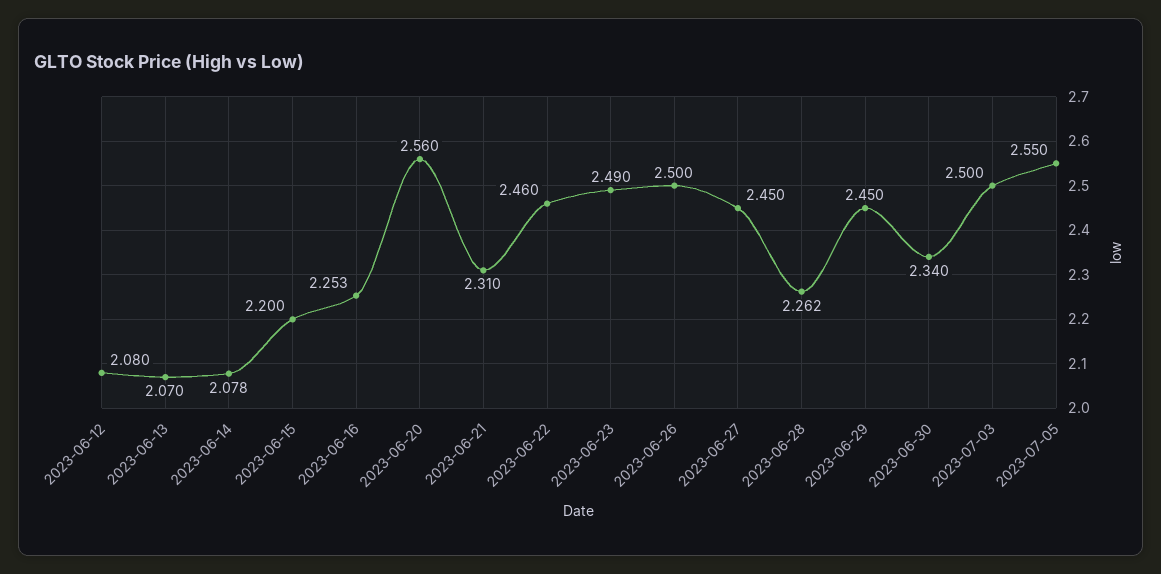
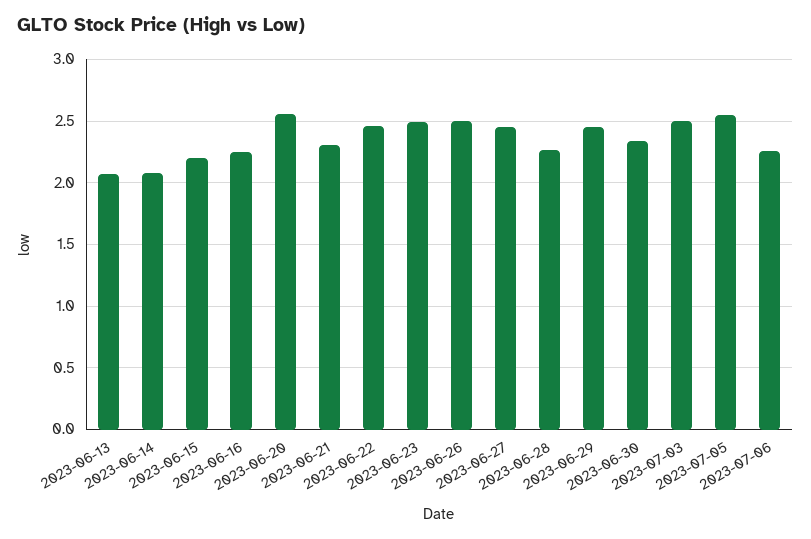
2023-06-12: 2.08 -> none
2023-07-06: none -> 2.25

